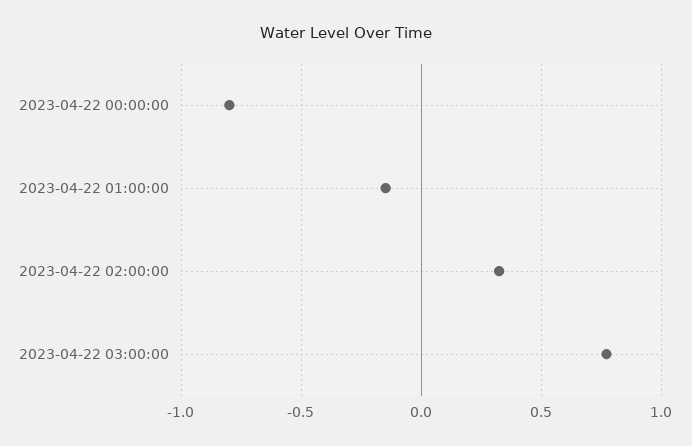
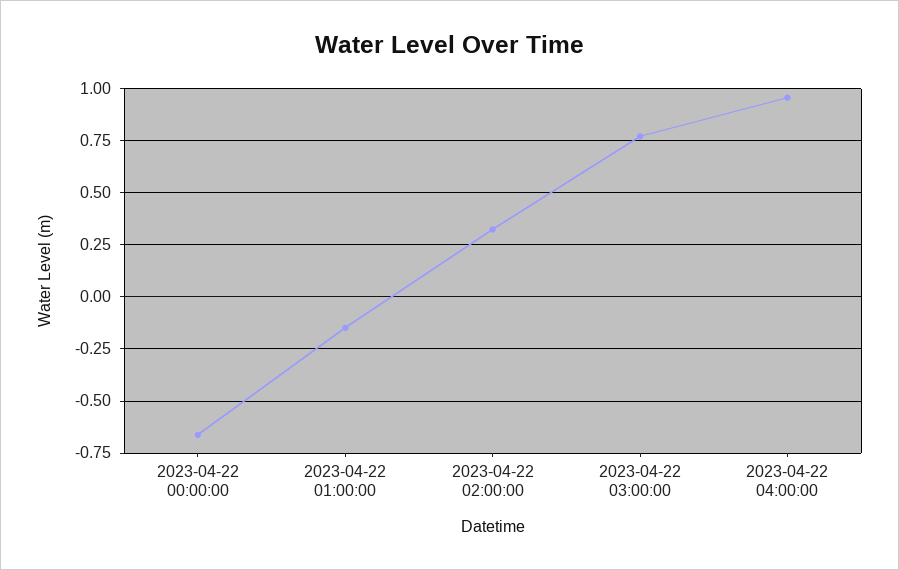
2023-04-22 00:00:00: -0.8 -> -0.65
2023-04-22 04:00:00: none -> 0.95

